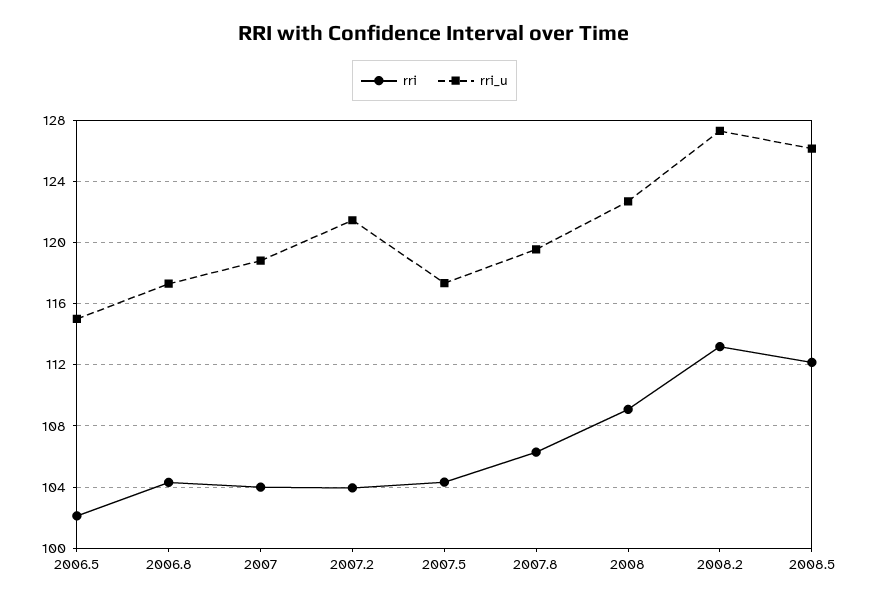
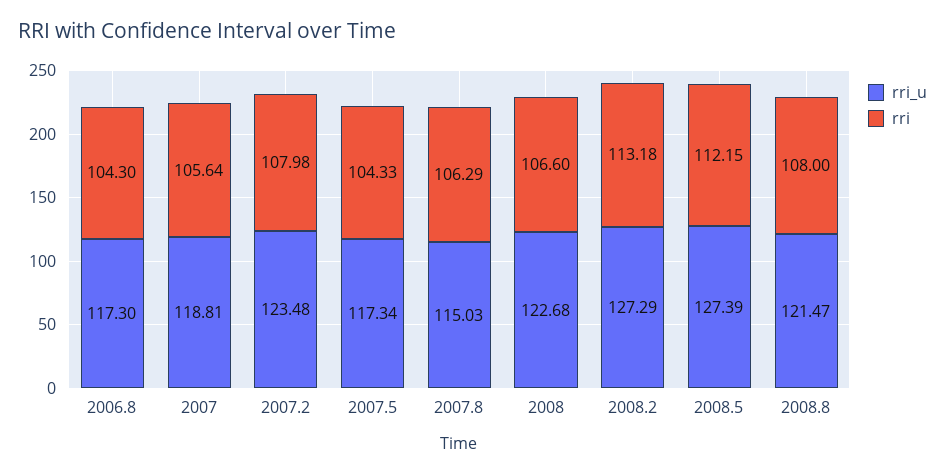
rri, 2006.5: 102 -> none
rri_u, 2006.5: 115 -> none
rri, 2007: 104 -> 105.64
rri, 2007.2: 104 -> 107.98
rri_u, 2007.2: 121.5 -> 123.48
rri_u, 2007.8: 119.5 -> 115.03
rri, 2008: 109 -> 106.6
rri_u, 2008.5: 126 -> 127.39
rri_u, 2008.8: none -> 121.47
rri, 2008.8: none -> 108

